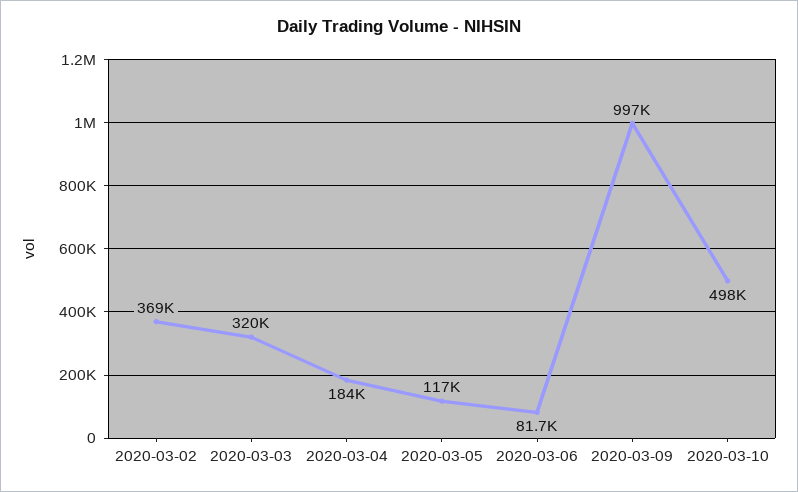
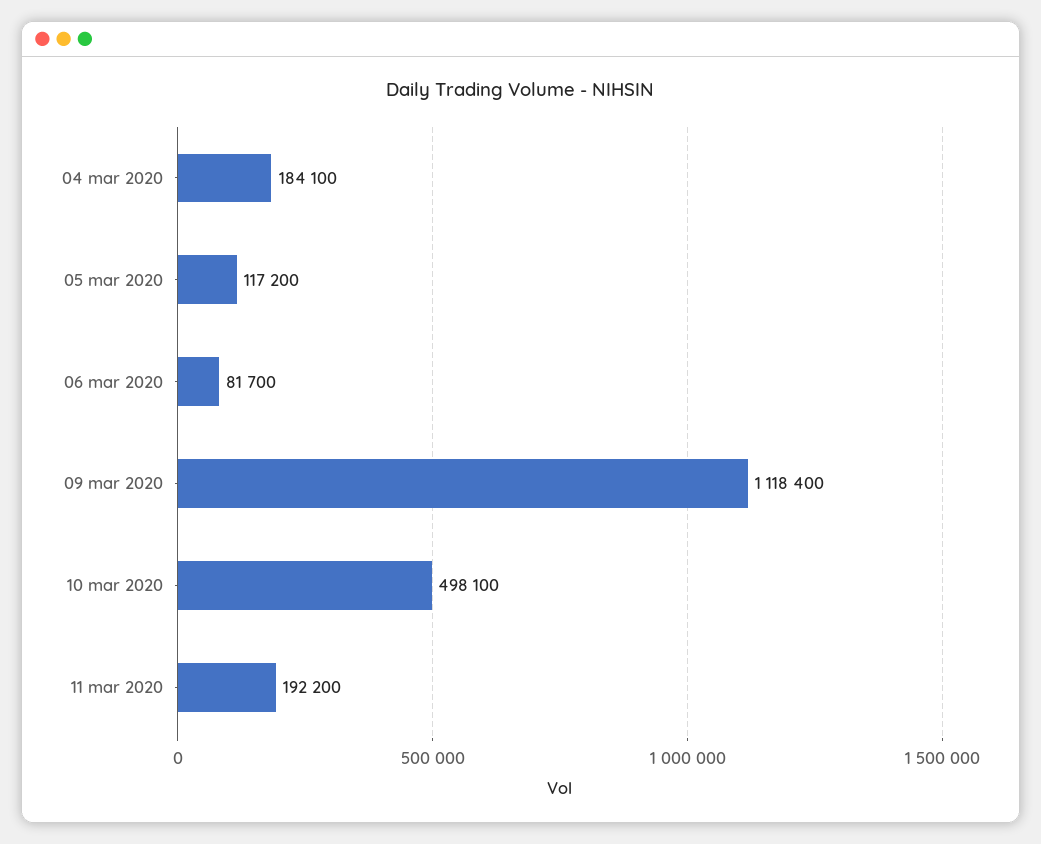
2020-03-02: 369000 -> none
2020-03-03: 320000 -> none
2020-03-09: 997000 -> 1118400
11 mar 2020: none -> 192200

